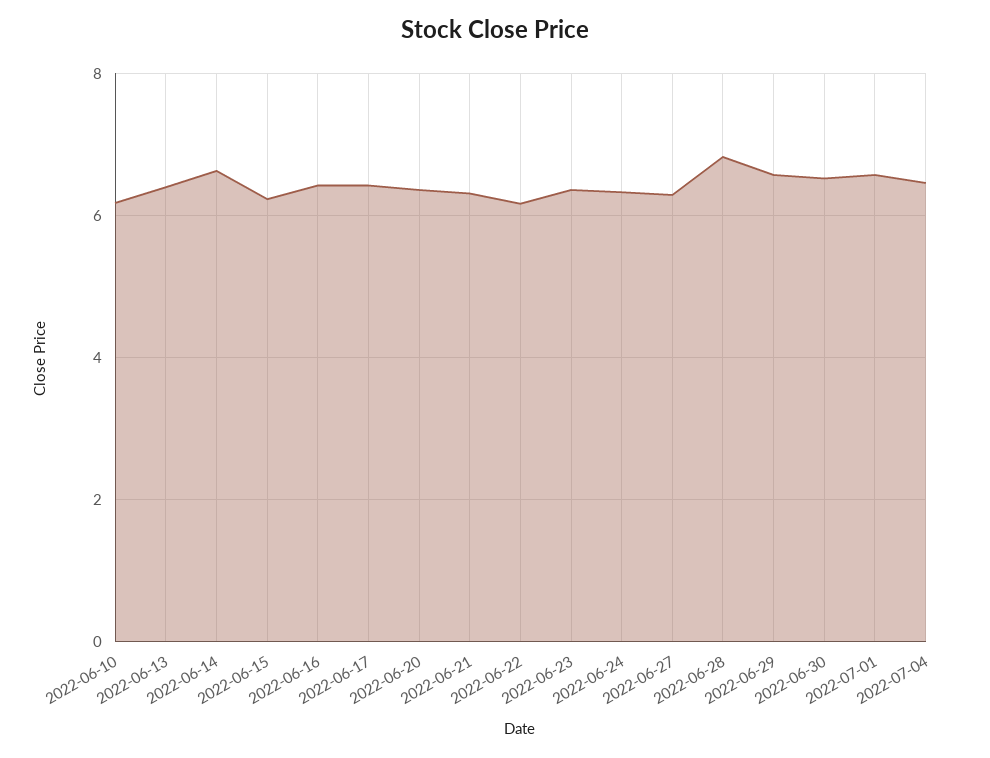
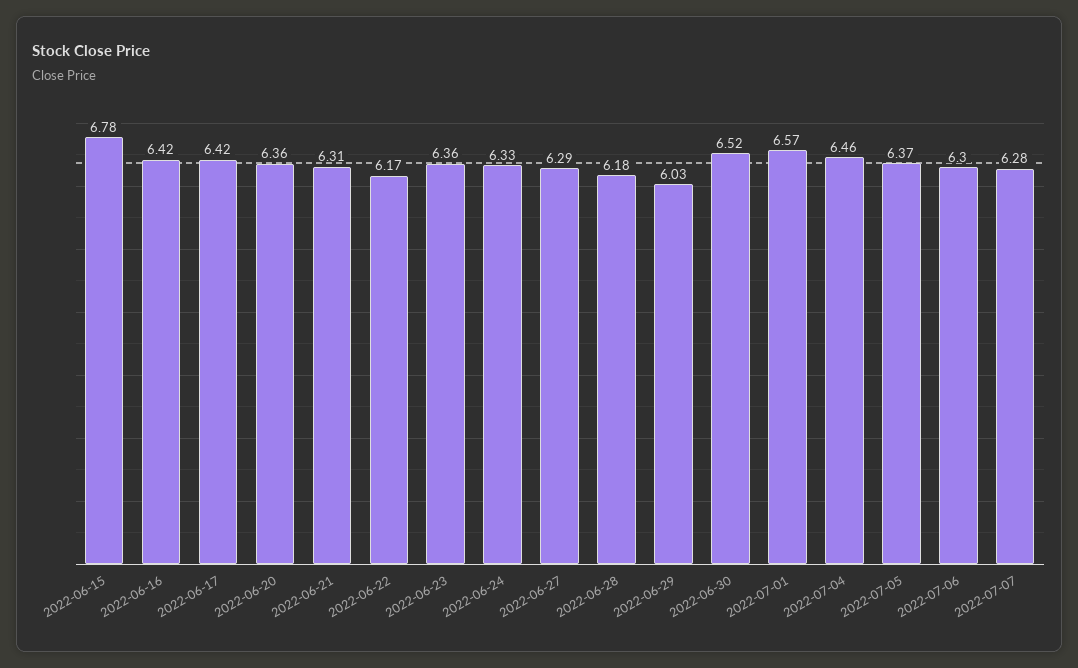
2022-06-10: 6.2 -> none
2022-06-13: 6.4 -> none
2022-06-14: 6.6 -> none
2022-06-15: 6.2 -> 6.78
2022-06-28: 6.8 -> 6.18
2022-06-29: 6.6 -> 6.03
2022-07-05: none -> 6.37
2022-07-06: none -> 6.3
2022-07-07: none -> 6.28

